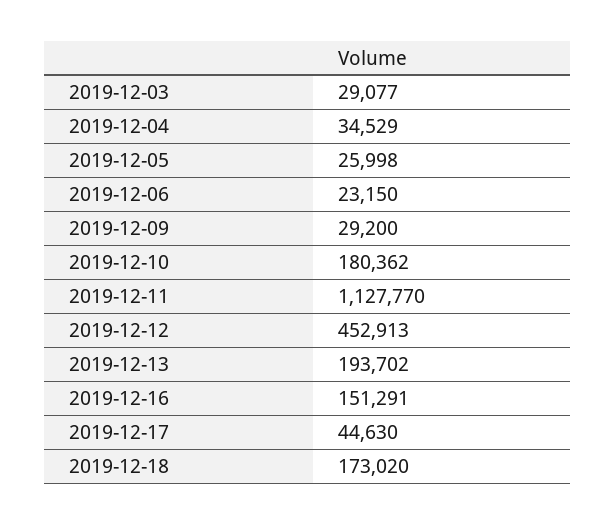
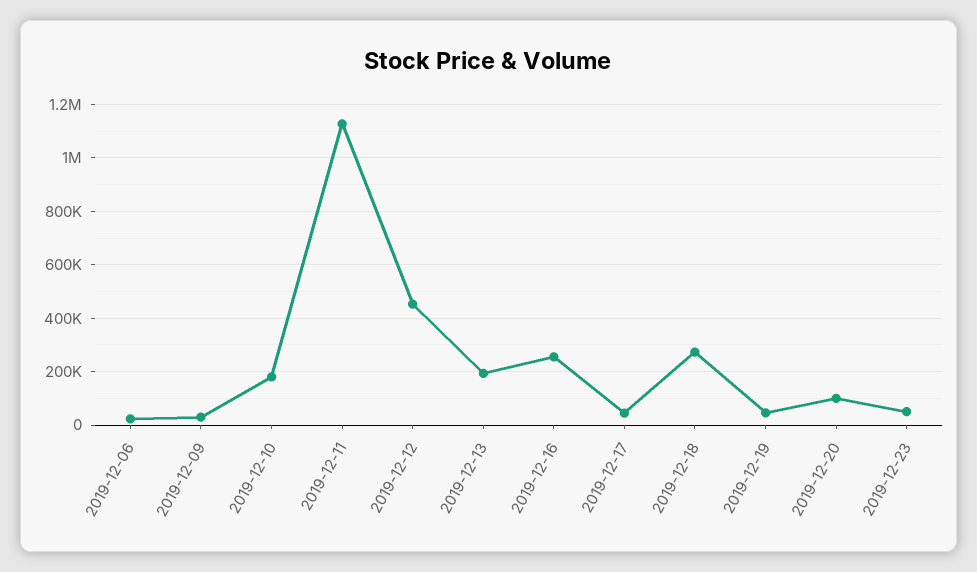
2019-12-03: 29077 -> none
2019-12-04: 34529 -> none
2019-12-05: 25998 -> none
2019-12-16: 151291 -> 250000
2019-12-18: 173020 -> 275000
2019-12-19: none -> 50000
2019-12-20: none -> 100000
2019-12-23: none -> 50000

